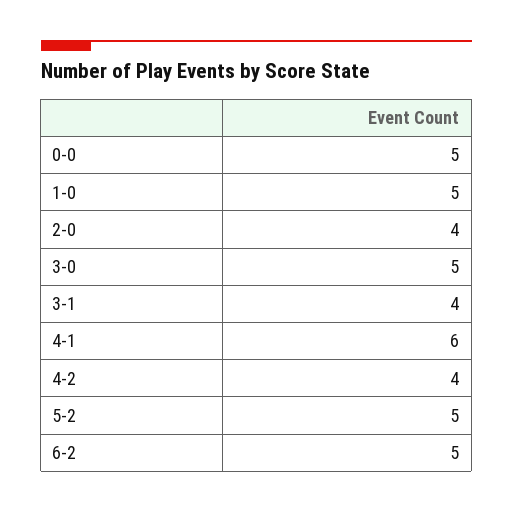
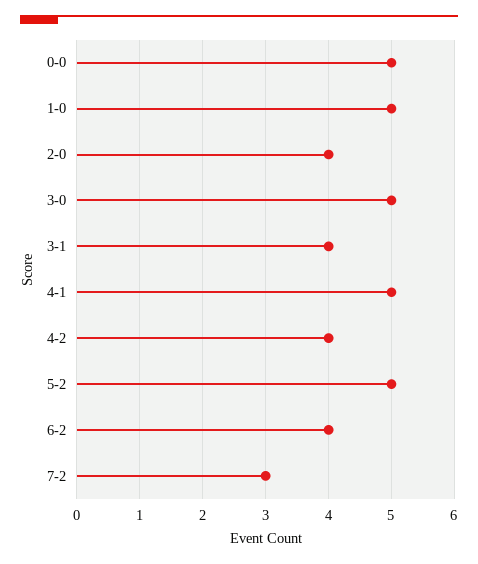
4-1: 6 -> 5
6-2: 5 -> 4
7-2: none -> 3

